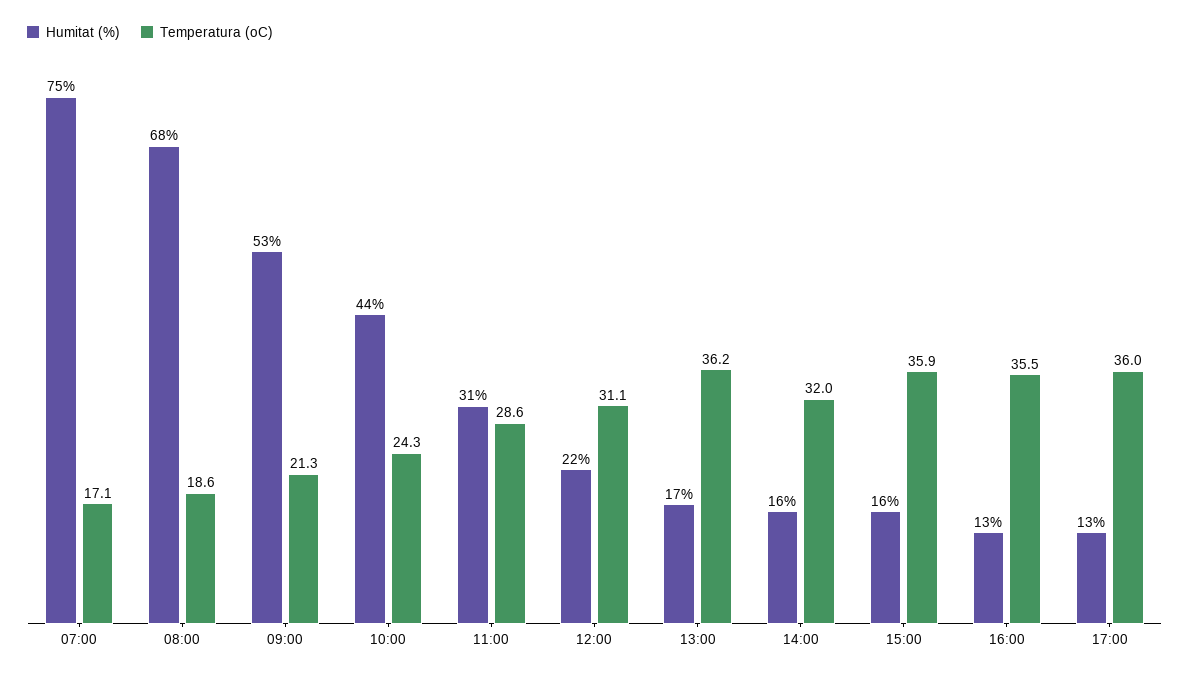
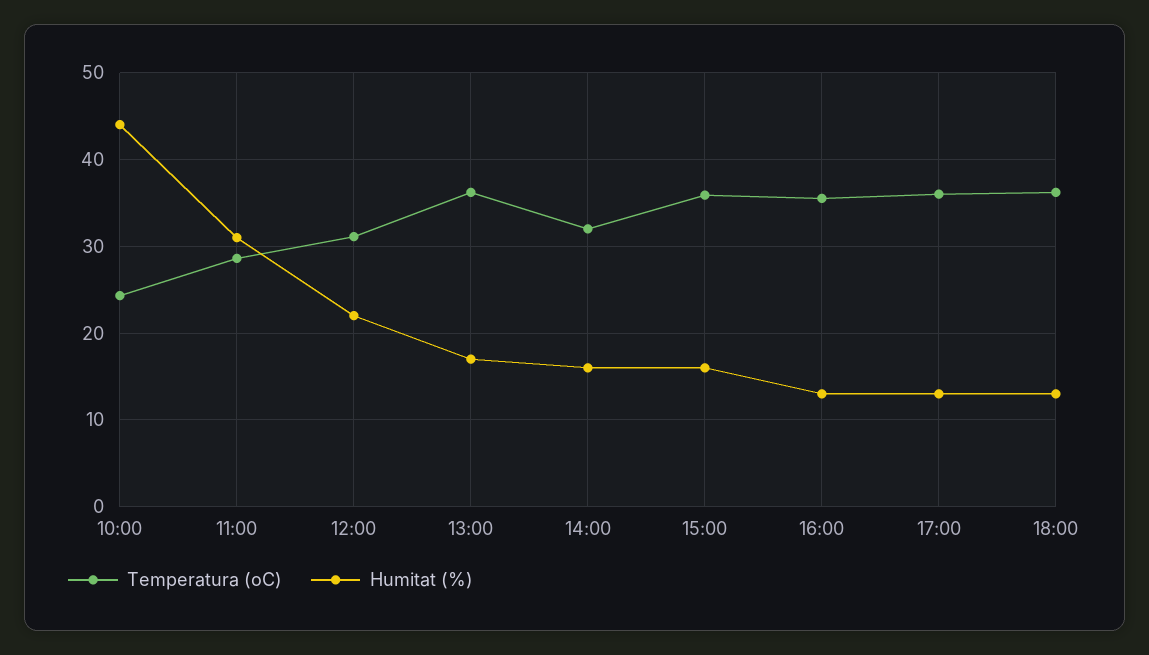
Humitat (%), 07:00: 75 -> none
Temperatura (oC), 07:00: 17.1 -> none
Humitat (%), 08:00: 68 -> none
Temperatura (oC), 08:00: 18.6 -> none
Humitat (%), 09:00: 53 -> none
Temperatura (oC), 09:00: 21.3 -> none
Temperatura (oC), 18:00: none -> 36
Humitat (%), 18:00: none -> 13

